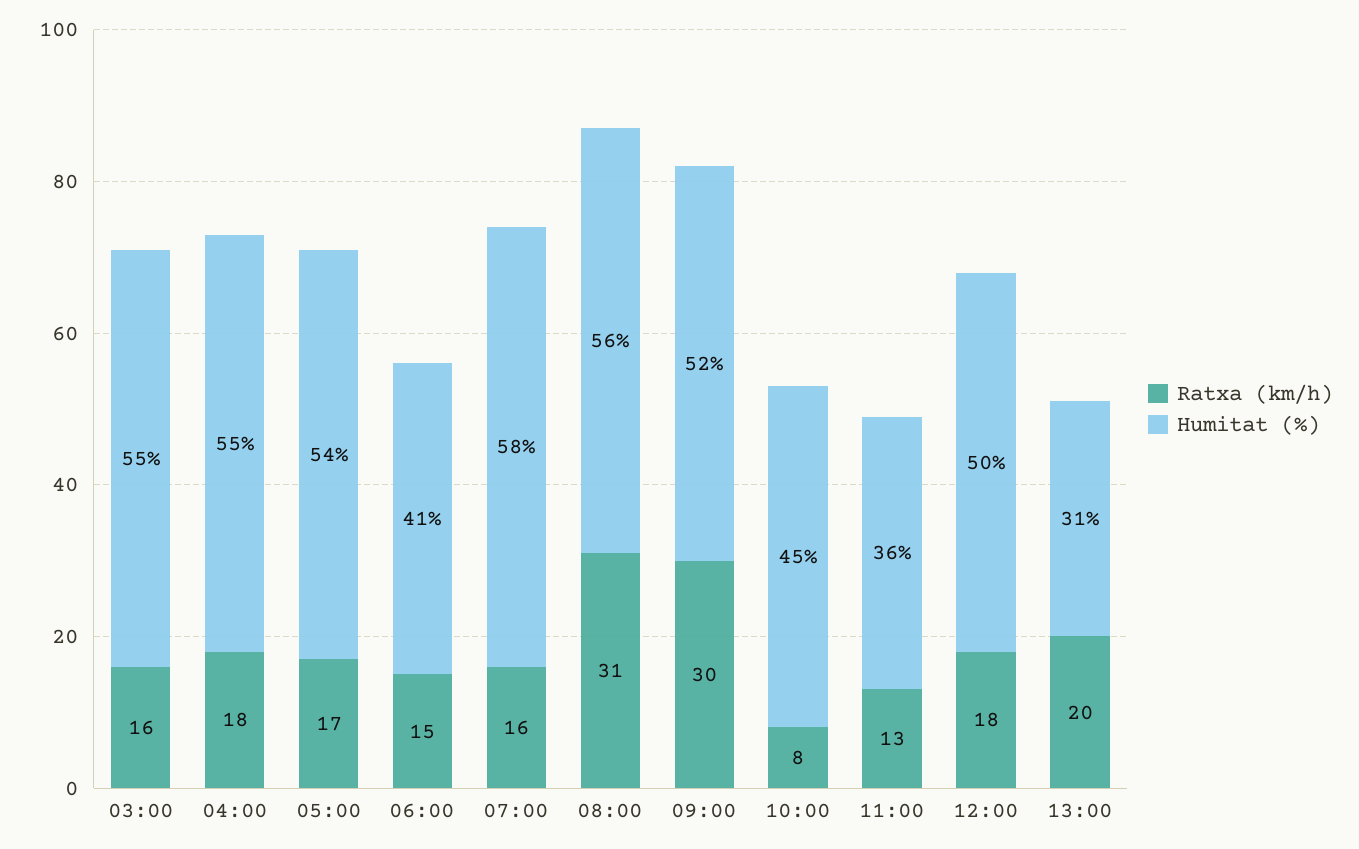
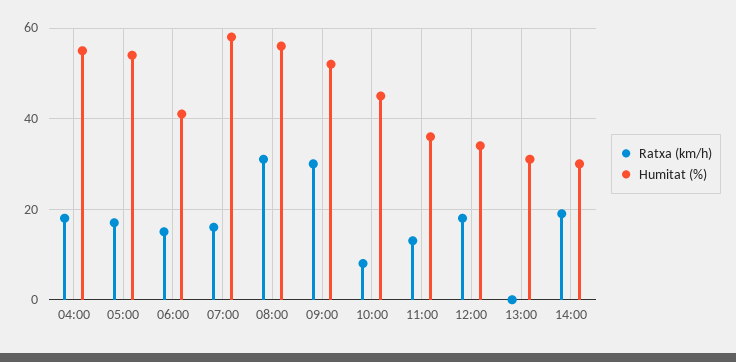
Ratxa (km/h), 03:00: 16 -> none
Humitat (%), 03:00: 55 -> none
Humitat (%), 12:00: 50 -> 35
Ratxa (km/h), 13:00: 20 -> 0
Ratxa (km/h), 14:00: none -> 20
Humitat (%), 14:00: none -> 30

